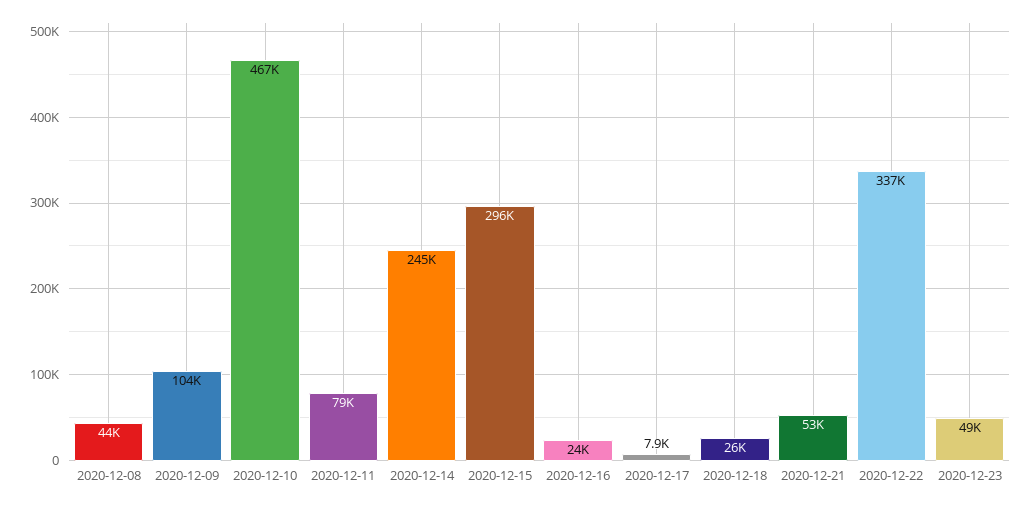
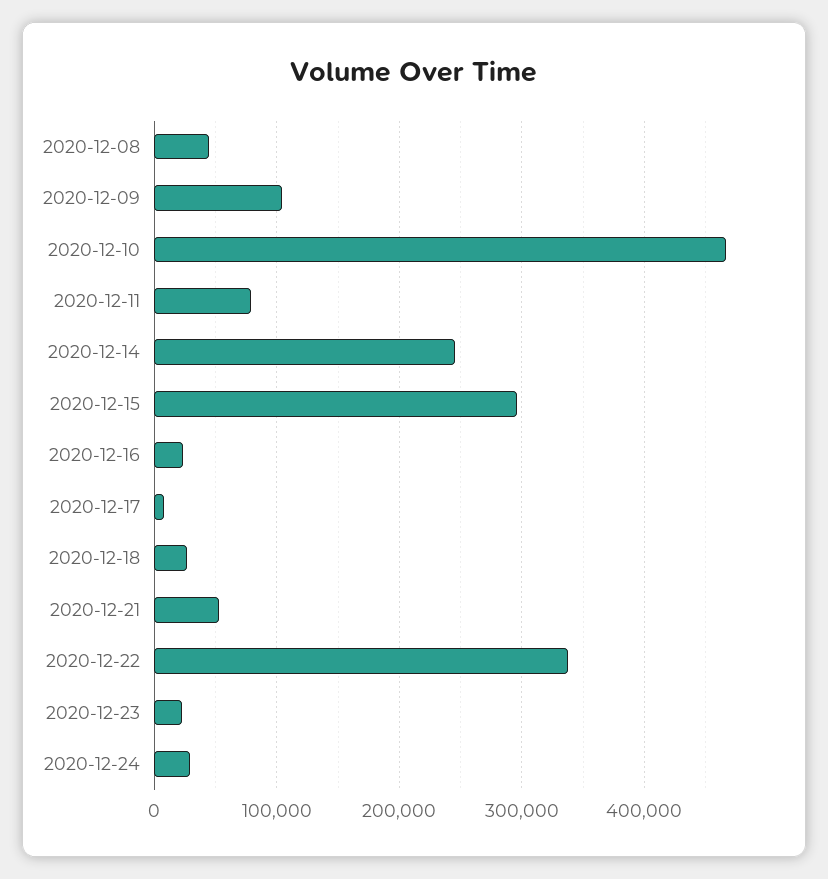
2020-12-23: 49000 -> 20000
2020-12-24: none -> 30000

